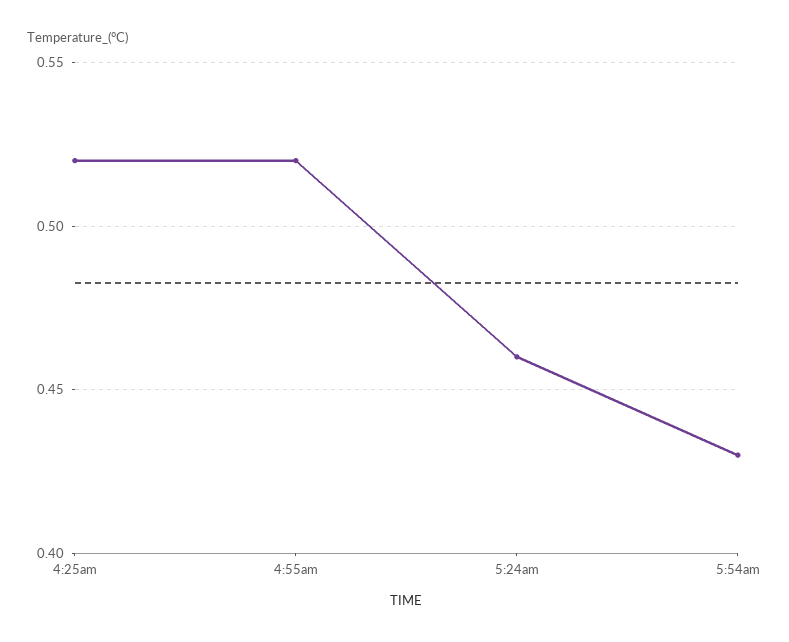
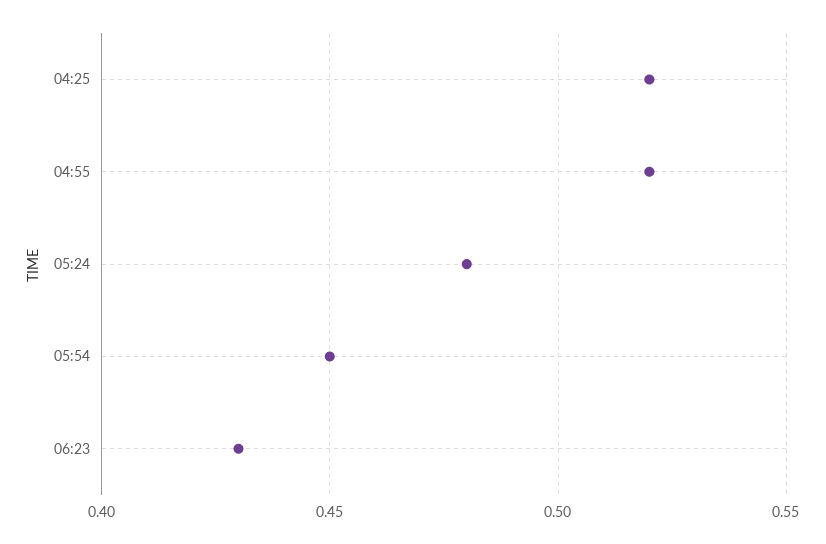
5:24am: 0.46 -> 0.48
5:54am: 0.43 -> 0.45
06:23: none -> 0.43

